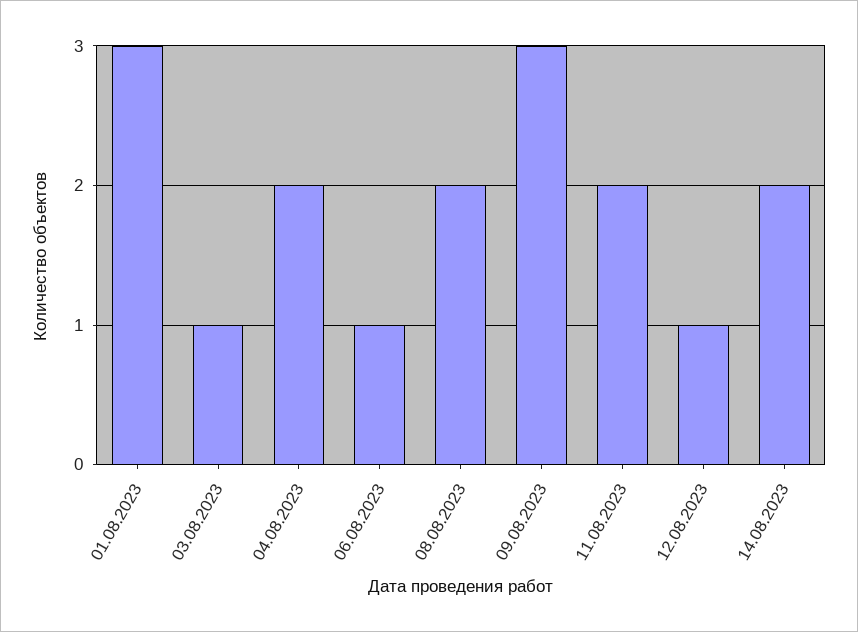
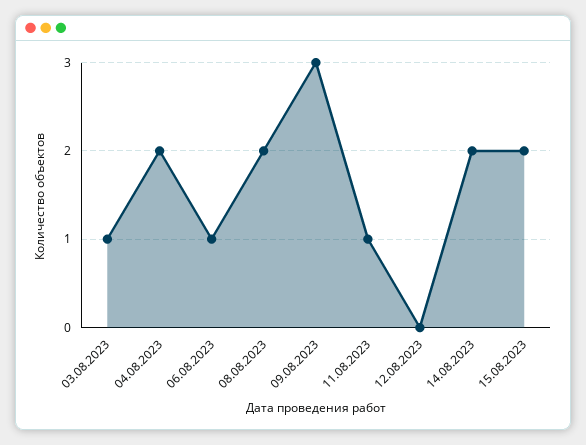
01.08.2023: 3 -> none
11.08.2023: 2 -> 1
12.08.2023: 1 -> 0
15.08.2023: none -> 2

